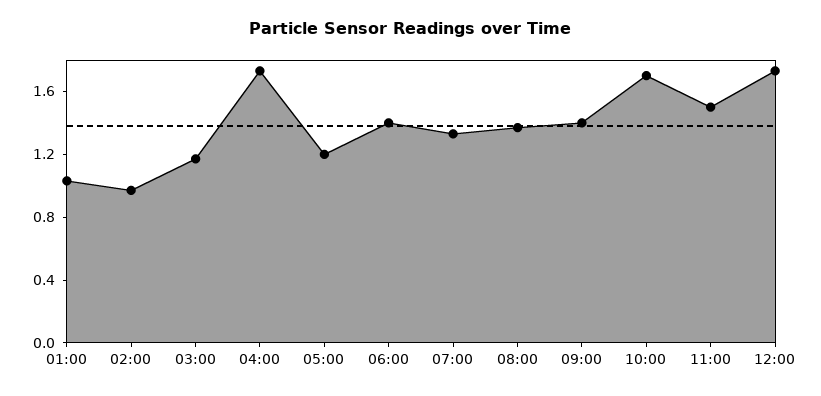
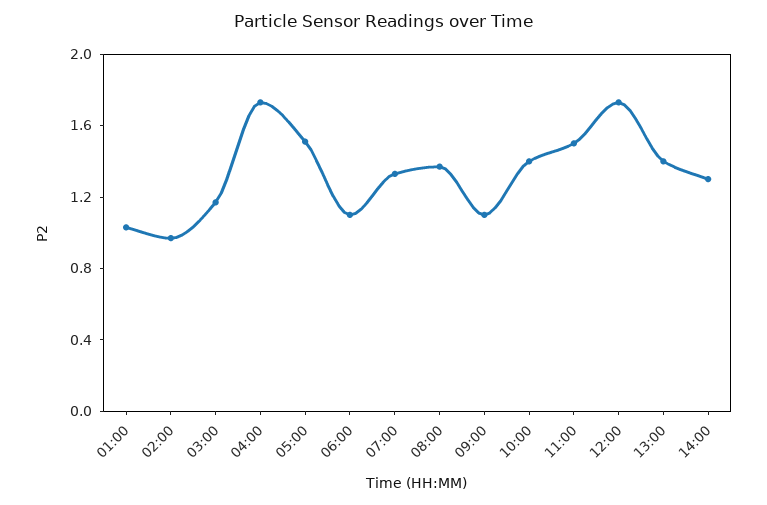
05:00: 1.2 -> 1.5
06:00: 1.4 -> 1.1
09:00: 1.4 -> 1.1
10:00: 1.7 -> 1.4
13:00: none -> 1.4
14:00: none -> 1.3

